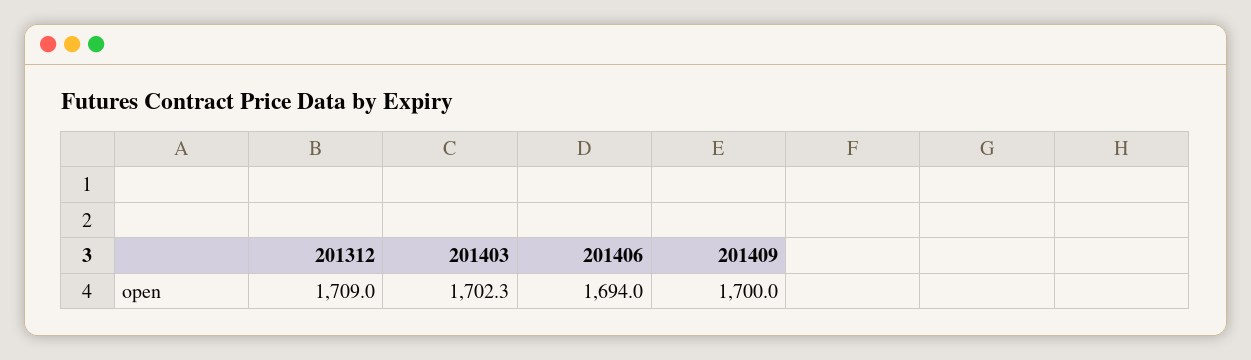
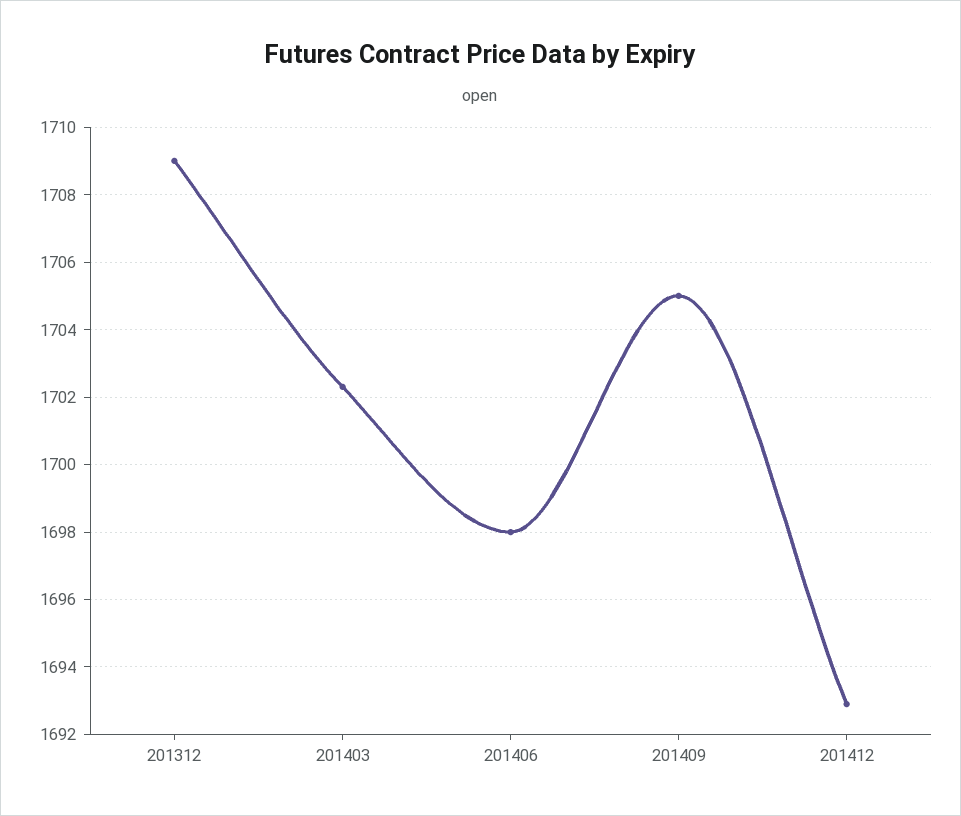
201406: 1694 -> 1698
201409: 1700 -> 1705
201412: none -> 1693

